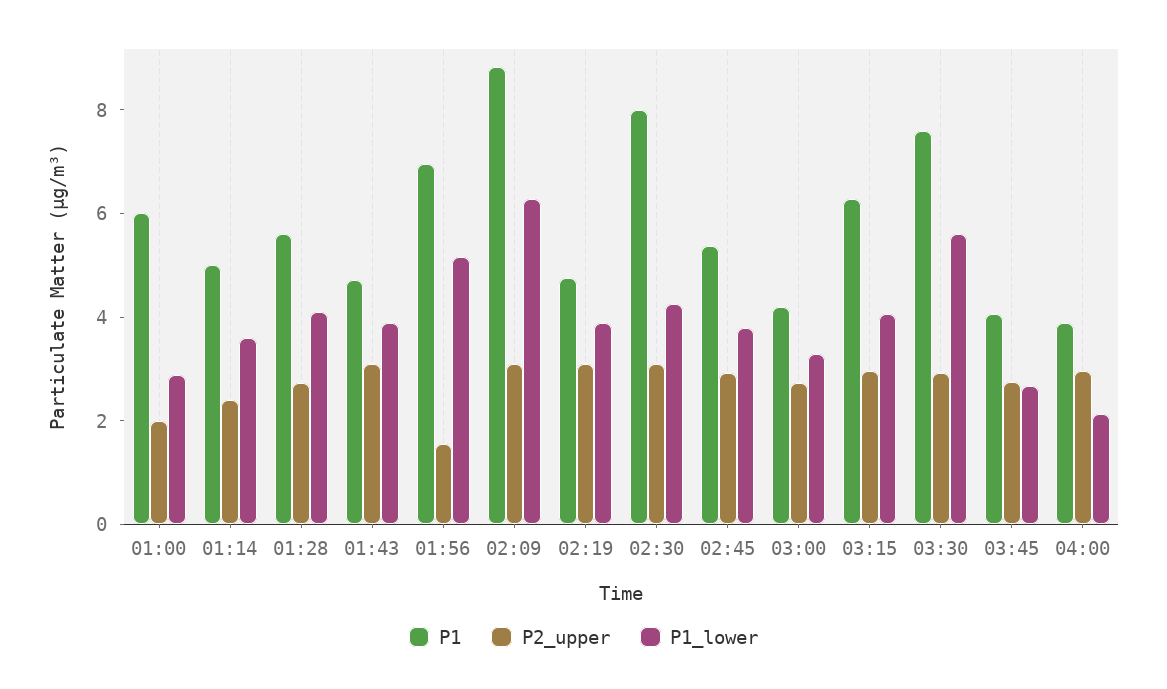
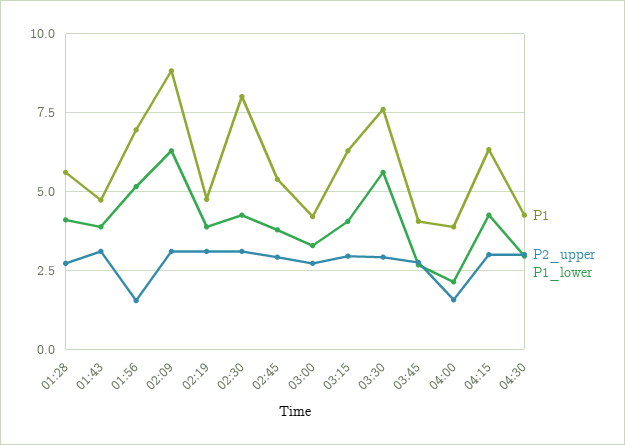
P1, 01:00: 6 -> none
P2_upper, 01:00: 2 -> none
P1_lower, 01:00: 3 -> none
P1, 01:14: 5 -> none
P2_upper, 01:14: 2.5 -> none
P1_lower, 01:14: 3.5 -> none
P2_upper, 04:00: 3 -> 1.5
P1, 04:15: none -> 6.25
P2_upper, 04:15: none -> 3
P1_lower, 04:15: none -> 4.25
P1, 04:30: none -> 4.25
P2_upper, 04:30: none -> 3
P1_lower, 04:30: none -> 3

